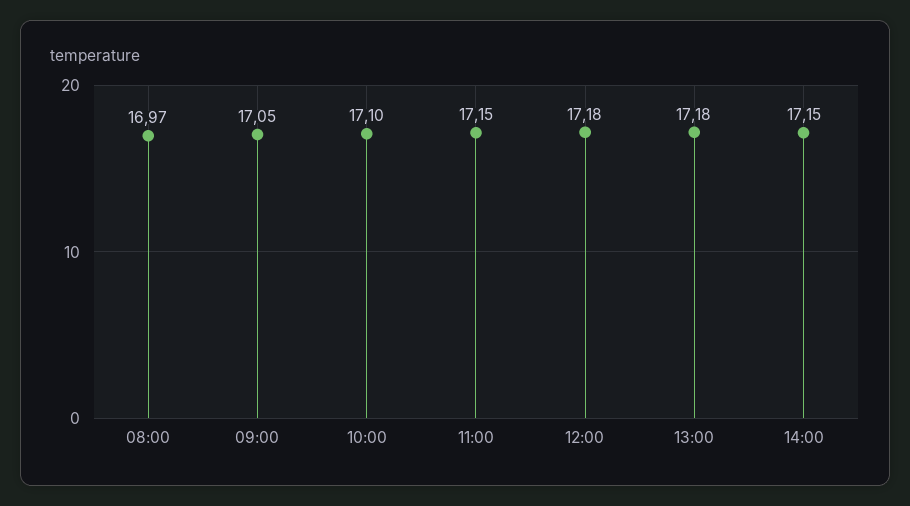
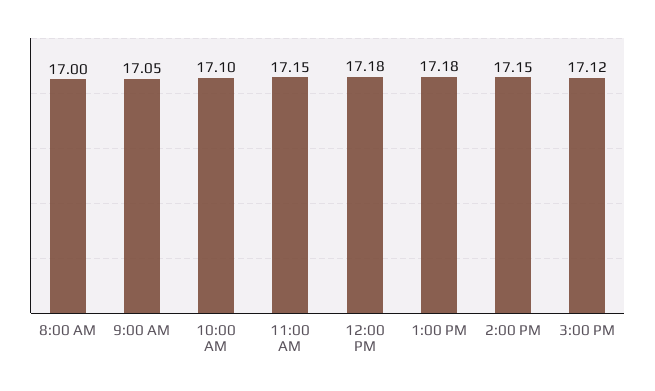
08:00: 16.97 -> 17
3:00 PM: none -> 17.12

